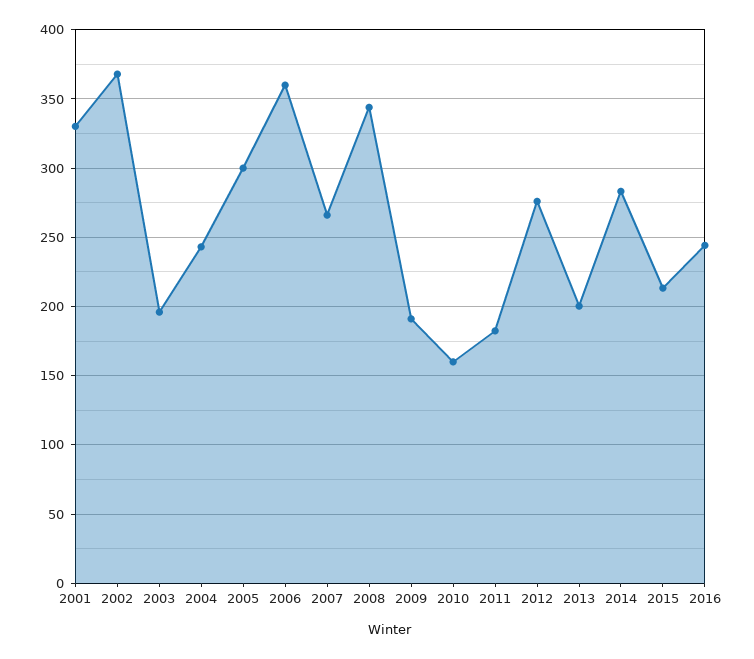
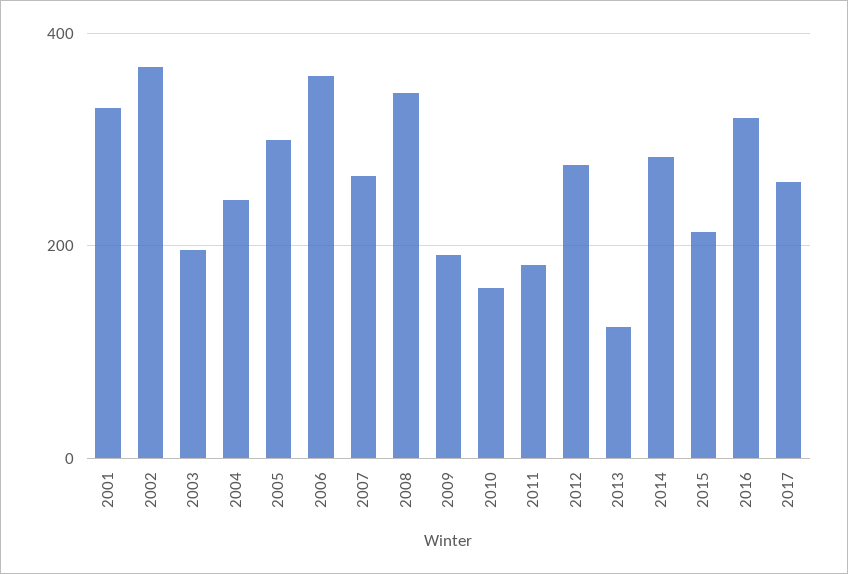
2013: 200 -> 120
2016: 245 -> 320
2017: none -> 260

